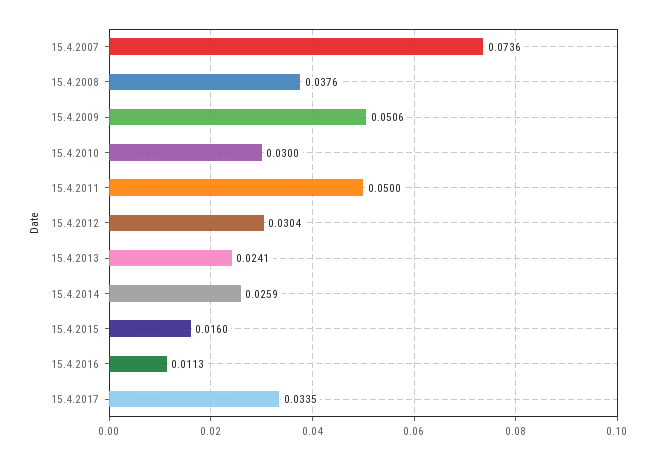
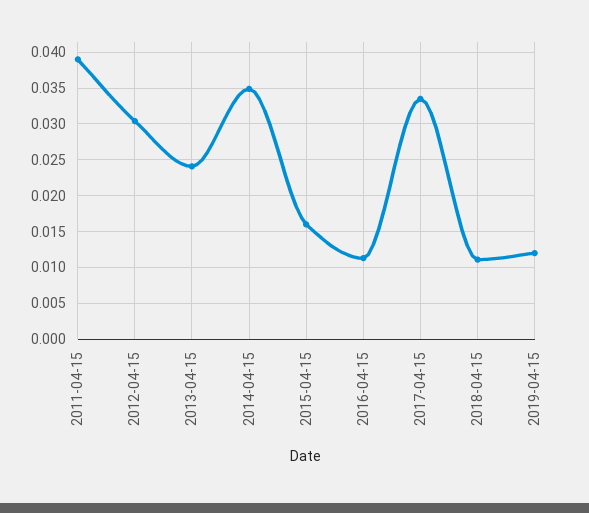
15.4.2007: 0.0736 -> none
15.4.2008: 0.0376 -> none
15.4.2009: 0.0506 -> none
15.4.2010: 0.03 -> none
15.4.2011: 0.05 -> 0.039
15.4.2014: 0.0259 -> 0.035
2018-04-15: none -> 0.011
2019-04-15: none -> 0.012

